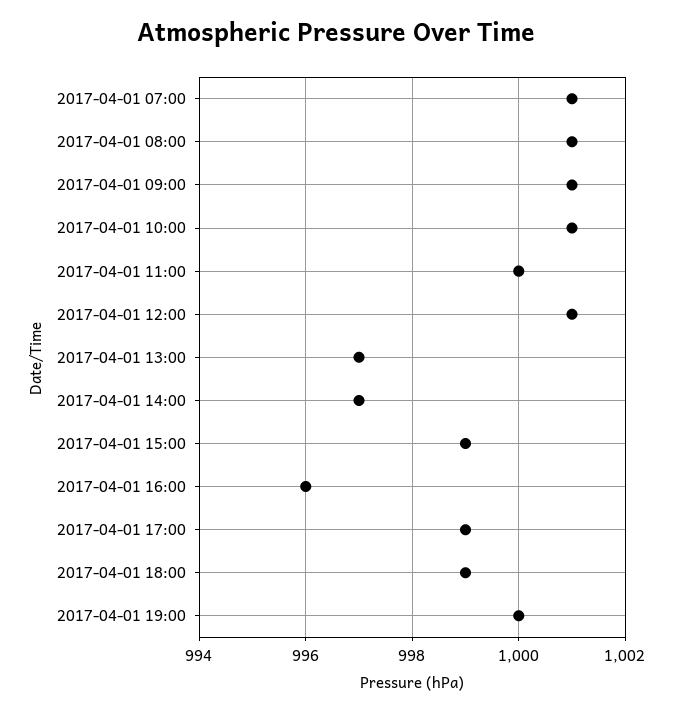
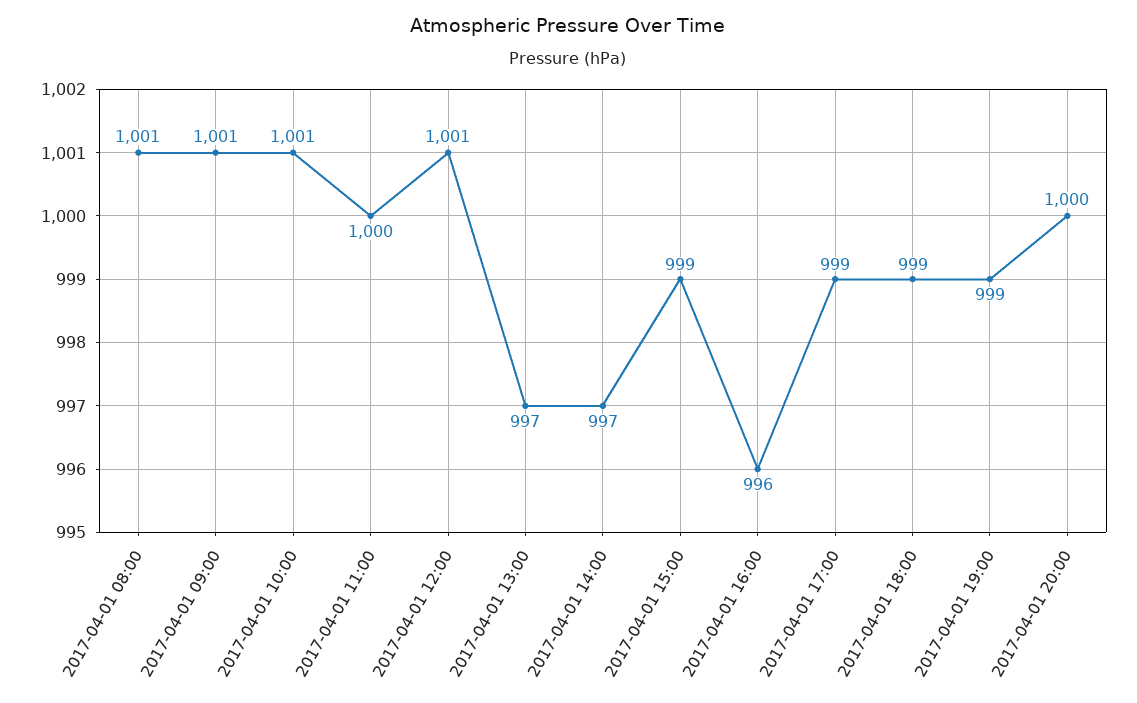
2017-04-01 07:00: 1001 -> none
2017-04-01 19:00: 1000 -> 999
2017-04-01 20:00: none -> 1000

